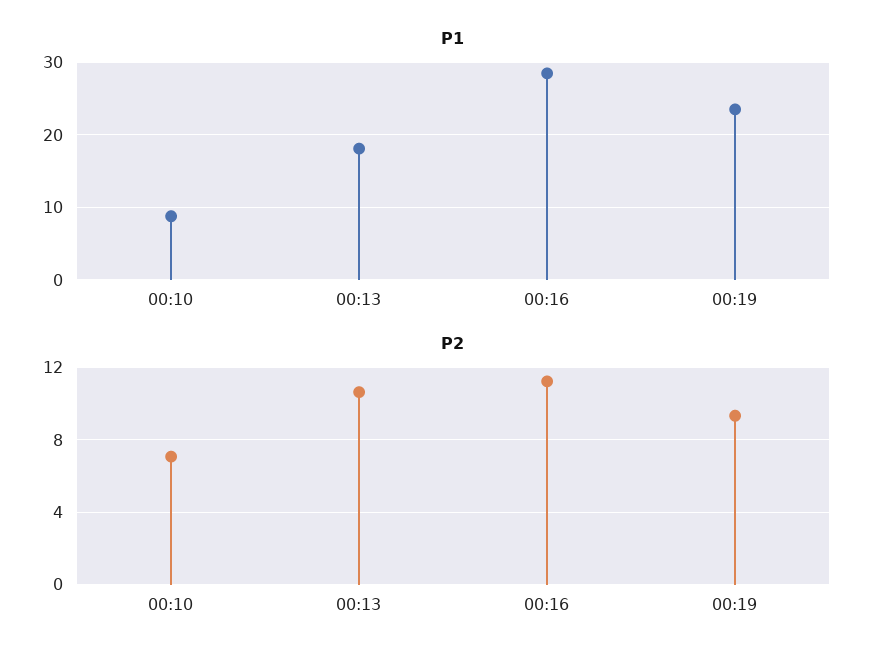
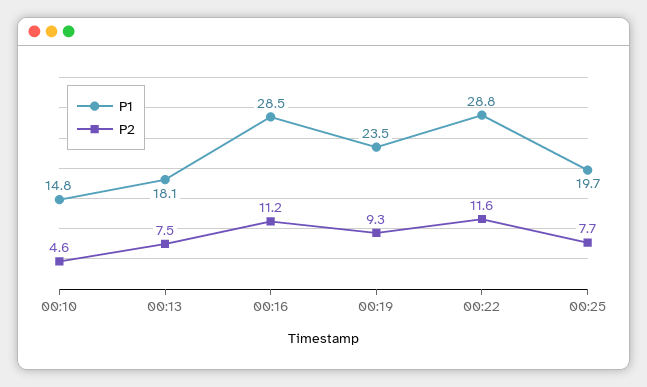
P1, 00:10: 9 -> 14.8
P2, 00:10: 7 -> 4.6
P2, 00:13: 10.5 -> 7.5
P1, 00:22: none -> 28.8
P2, 00:22: none -> 11.6
P1, 00:25: none -> 19.7
P2, 00:25: none -> 7.7

